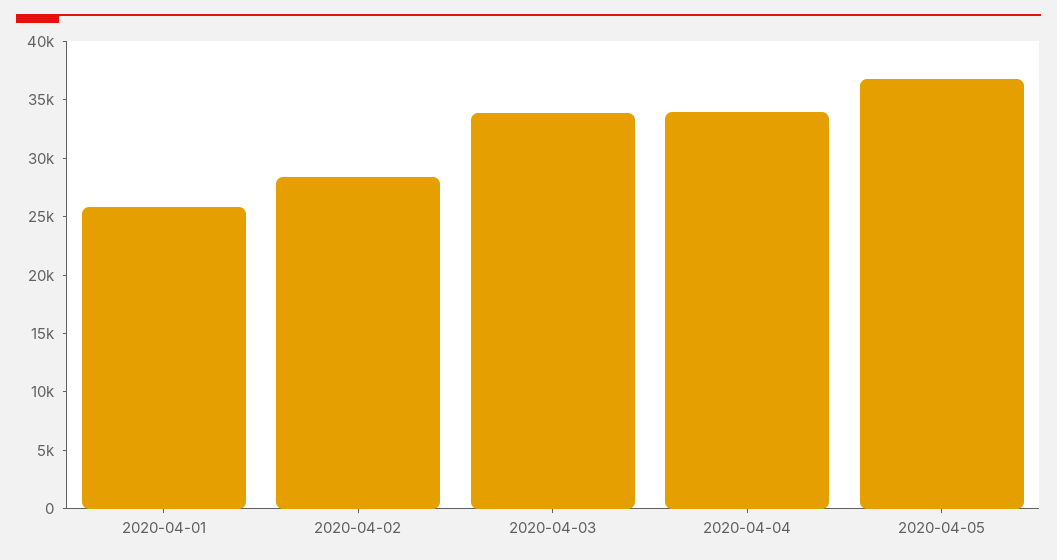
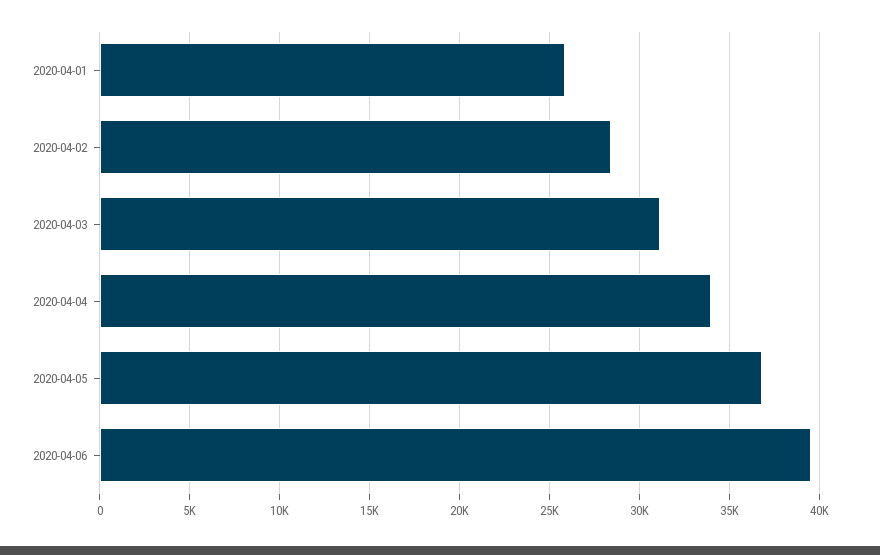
2020-04-03: 34000 -> 31000
2020-04-06: none -> 39500

